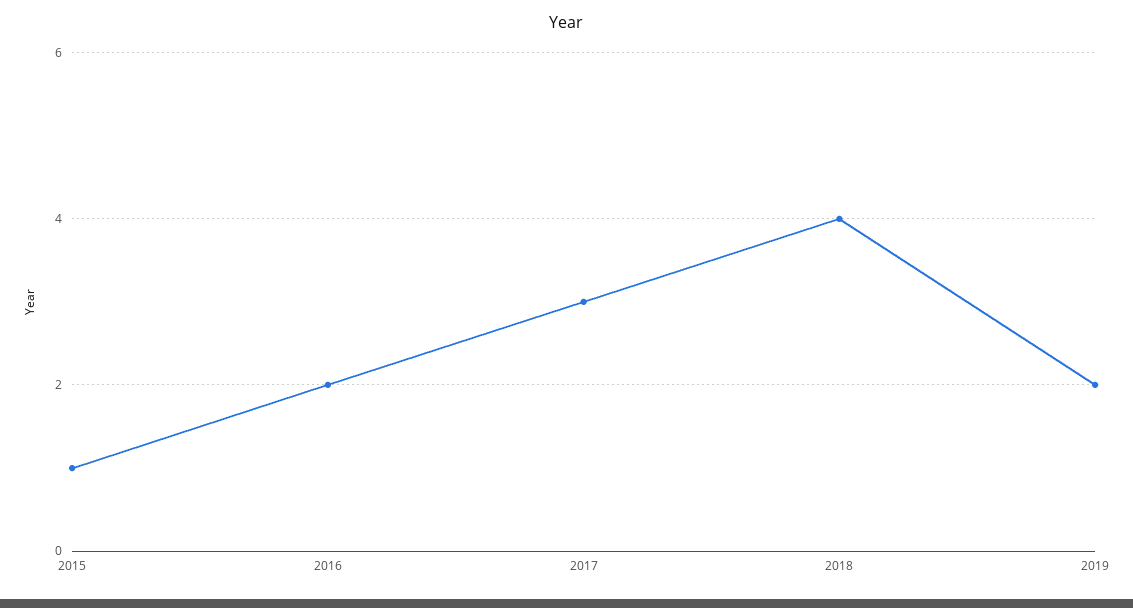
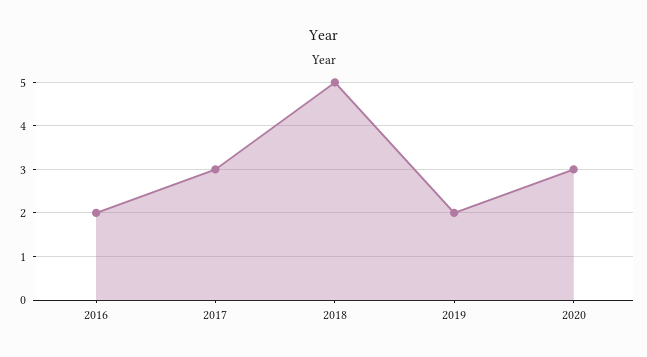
2015: 1 -> none
2018: 4 -> 5
2020: none -> 3

